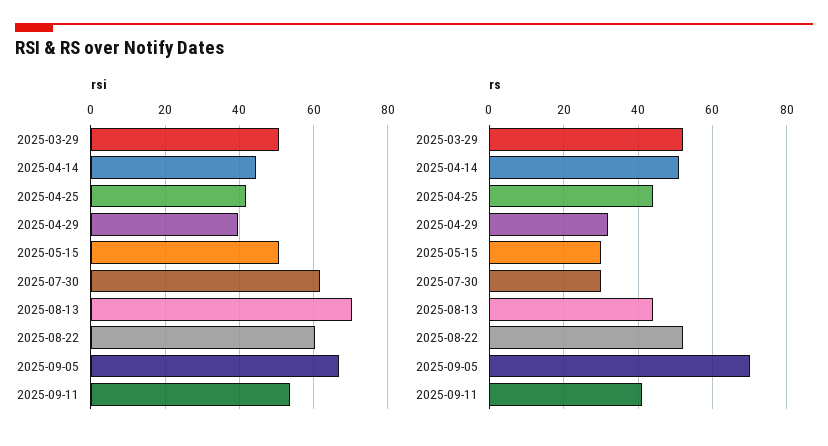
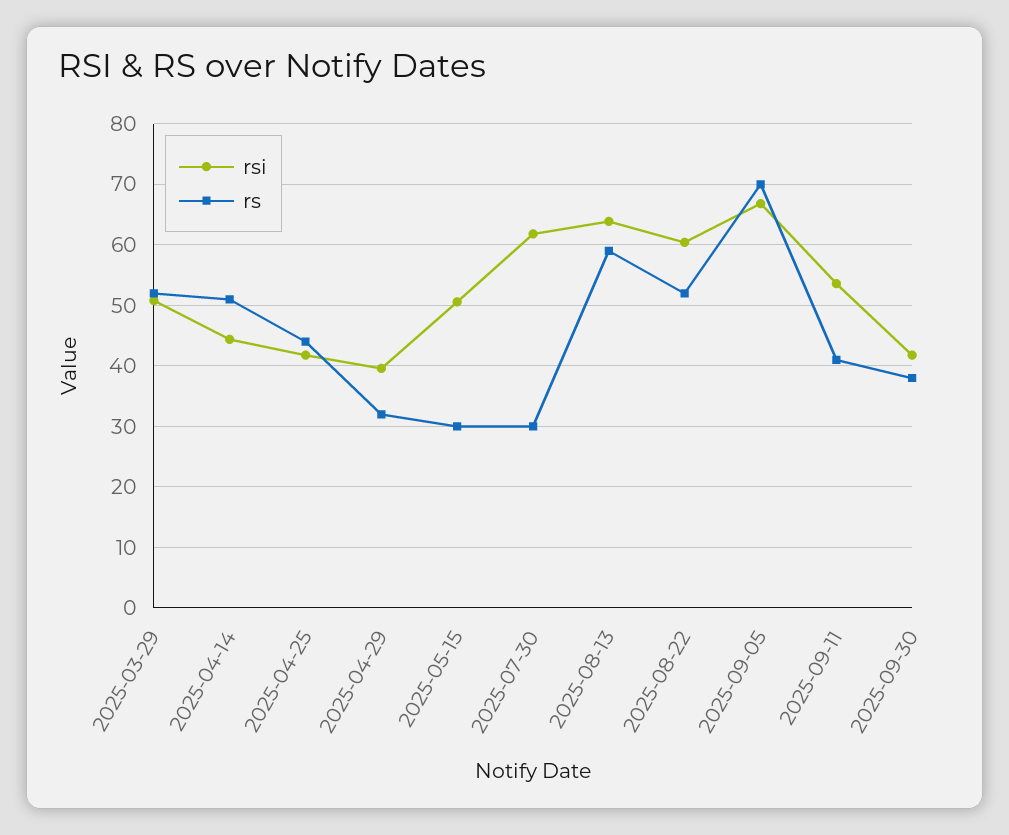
rsi, 2025-08-13: 70 -> 64
rs, 2025-08-13: 45 -> 59
rsi, 2025-09-30: none -> 42
rs, 2025-09-30: none -> 38

